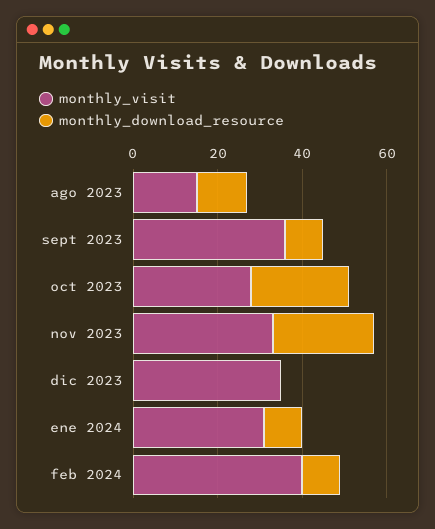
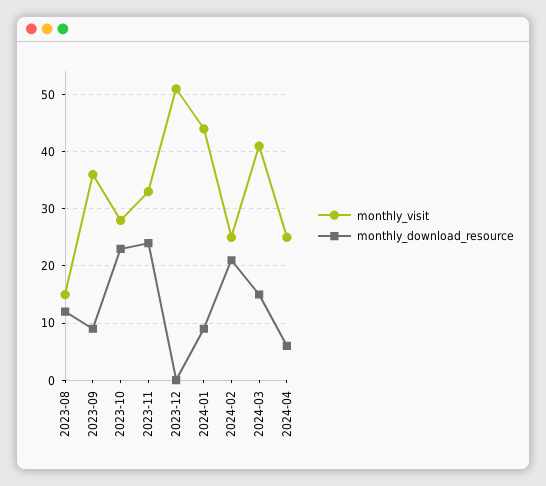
monthly_visit, dic 2023: 35 -> 50
monthly_visit, ene 2024: 30 -> 45
monthly_visit, feb 2024: 40 -> 25
monthly_download_resource, feb 2024: 10 -> 20
monthly_visit, 2024-03: none -> 40
monthly_download_resource, 2024-03: none -> 15
monthly_visit, 2024-04: none -> 25
monthly_download_resource, 2024-04: none -> 5

